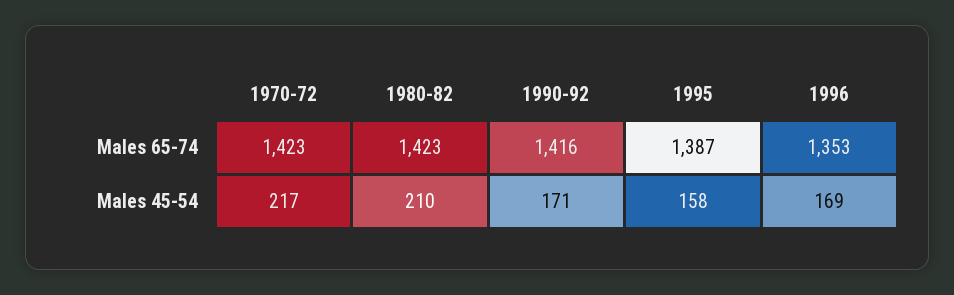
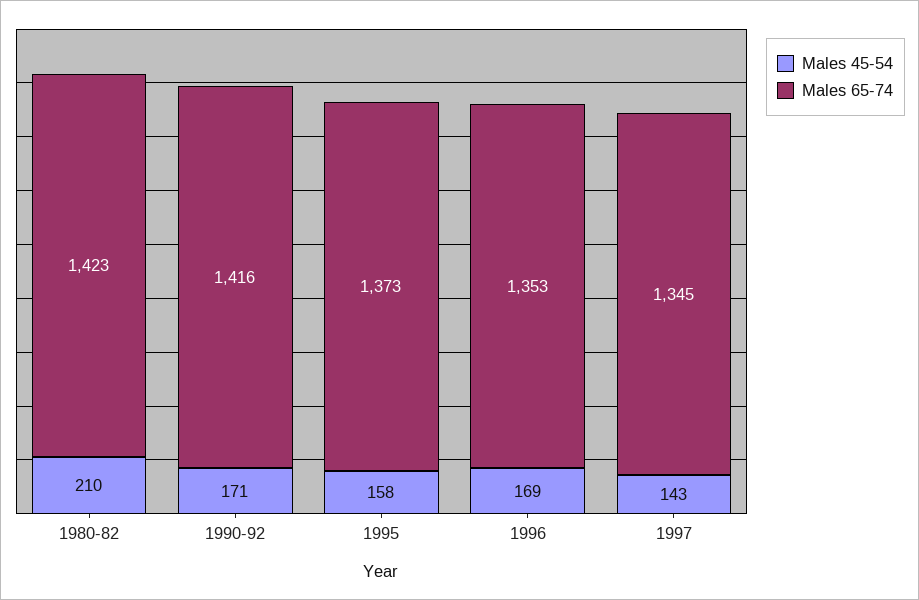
Males 65-74, 1970-72: 1423 -> none
Males 65-74, 1995: 1387 -> 1373
Males 45-54, 1970-72: 217 -> none
Males 45-54, 1997: none -> 143
Males 65-74, 1997: none -> 1345

